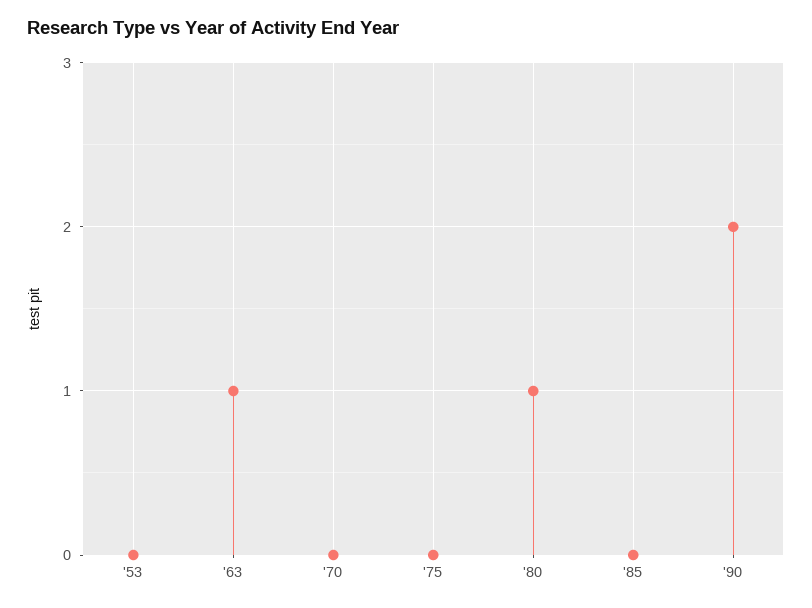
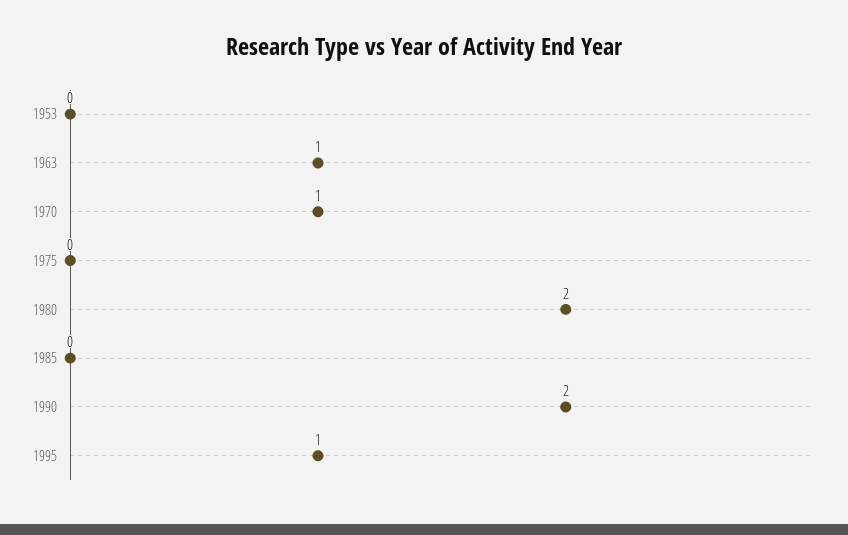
'70: 0 -> 1
'80: 1 -> 2
1995: none -> 1

